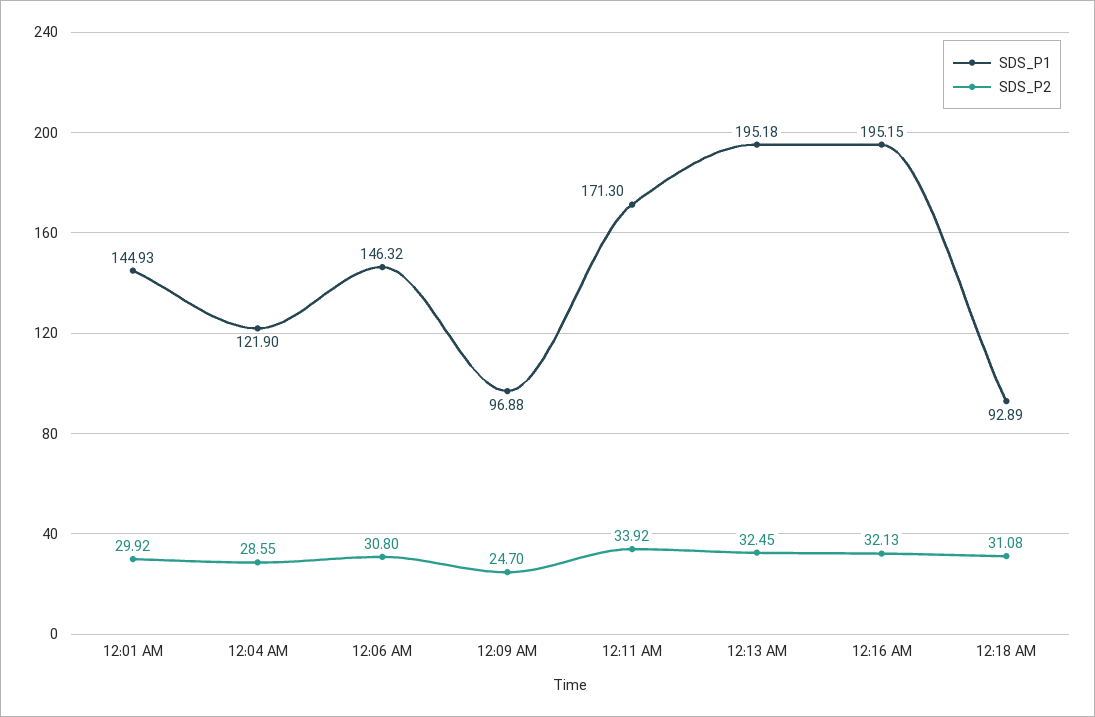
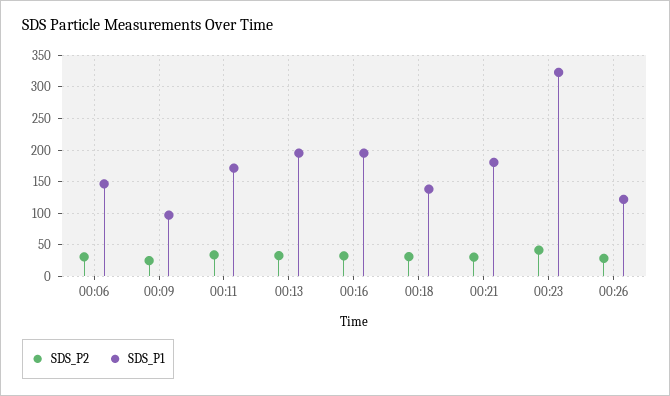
SDS_P1, 12:01 AM: 144.93 -> none
SDS_P2, 12:01 AM: 29.92 -> none
SDS_P1, 12:04 AM: 121.9 -> none
SDS_P2, 12:04 AM: 28.55 -> none
SDS_P1, 12:18 AM: 92.89 -> 140
SDS_P2, 00:21: none -> 30
SDS_P1, 00:21: none -> 180
SDS_P2, 00:23: none -> 40
SDS_P1, 00:23: none -> 320
SDS_P2, 00:26: none -> 30
SDS_P1, 00:26: none -> 120

